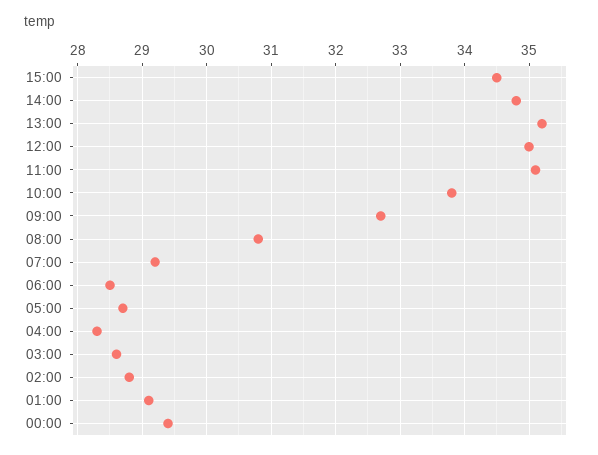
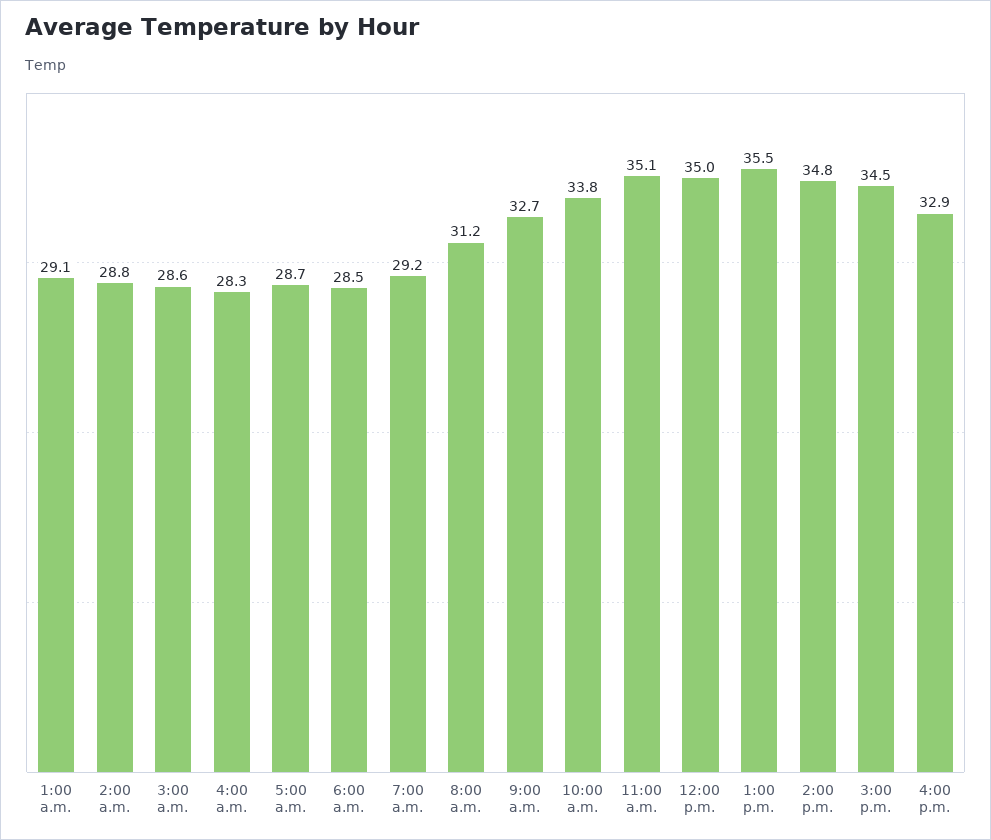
13:00: 35.2 -> 35.5
08:00: 30.8 -> 31.2
00:00: 29.4 -> none
4:00 p.m.: none -> 32.9

